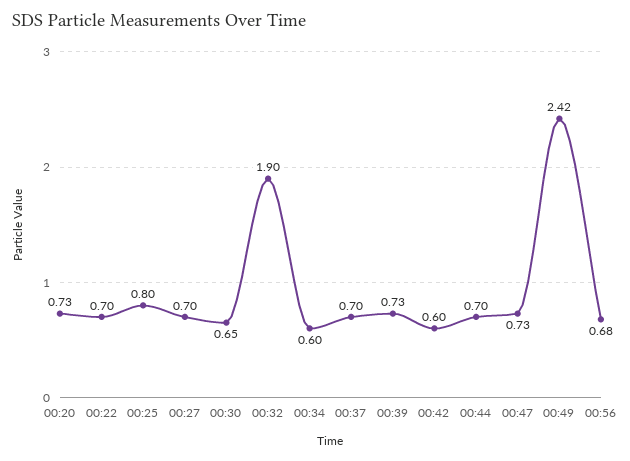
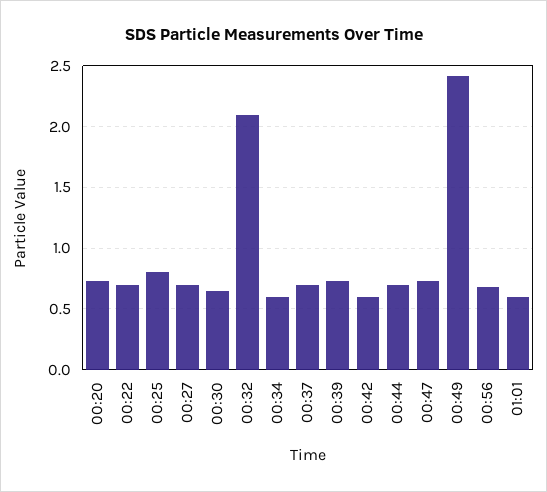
00:32: 1.9 -> 2.1
01:01: none -> 0.6

